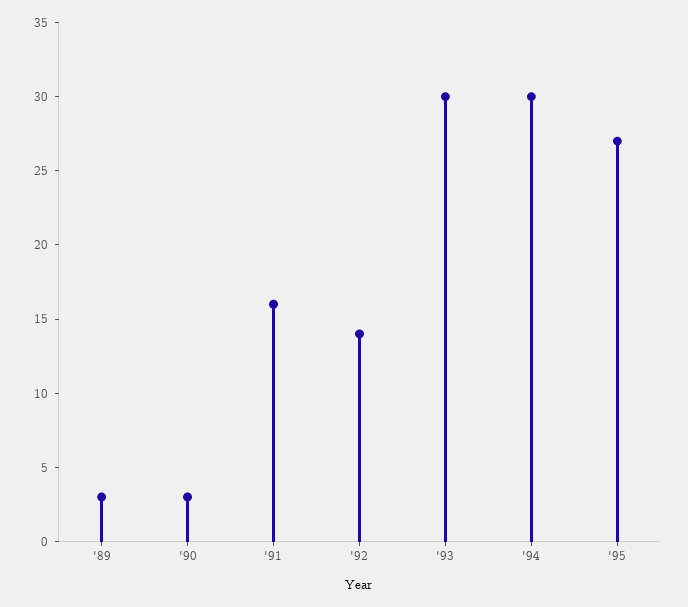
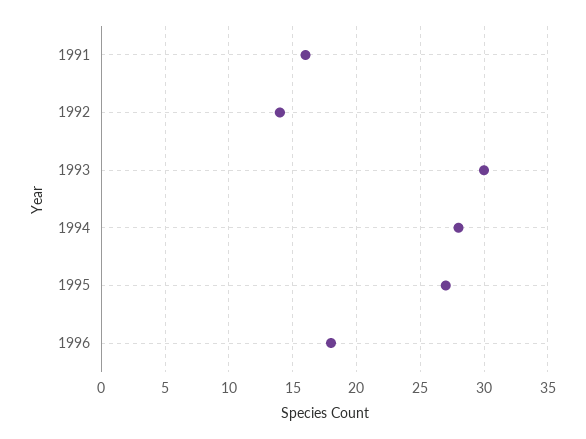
'89: 3 -> none
'90: 3 -> none
'94: 30 -> 28
1996: none -> 18

